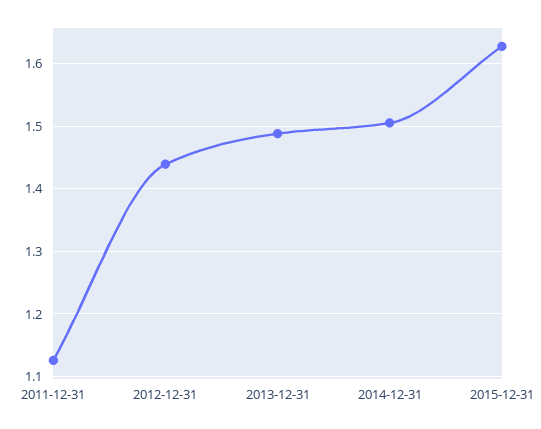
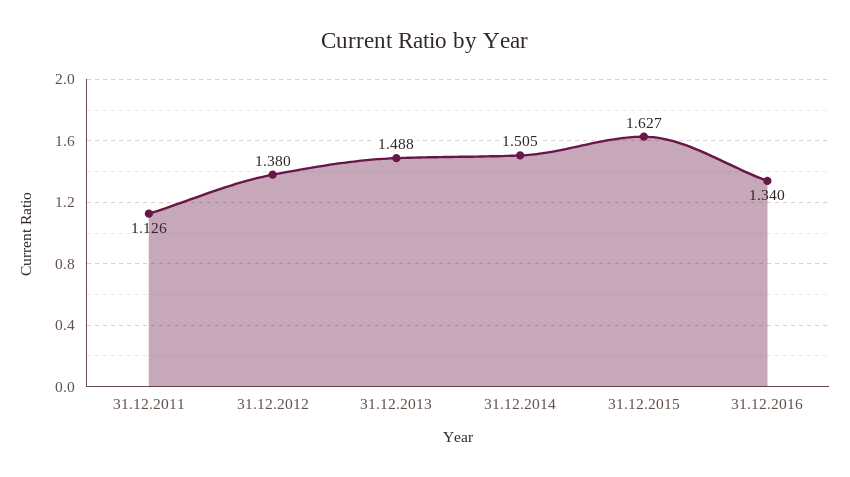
2012-12-31: 1.44 -> 1.38
31.12.2016: none -> 1.34

